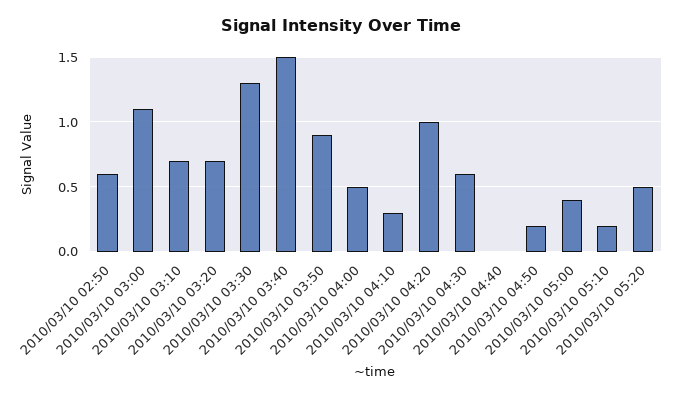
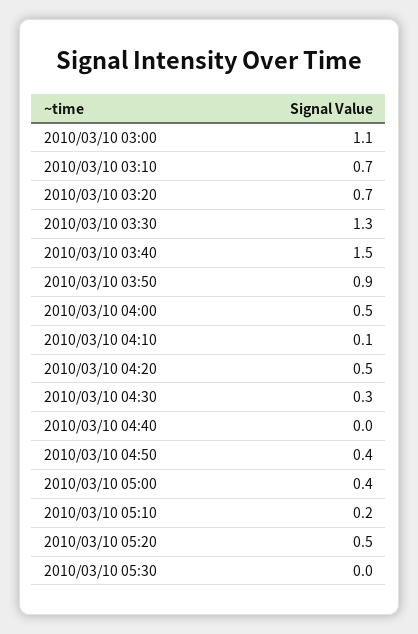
2010/03/10 02:50: 0.6 -> none
2010/03/10 04:10: 0.3 -> 0.1
2010/03/10 04:20: 1 -> 0.5
2010/03/10 04:30: 0.6 -> 0.3
2010/03/10 04:50: 0.2 -> 0.4
2010/03/10 05:30: none -> 0

